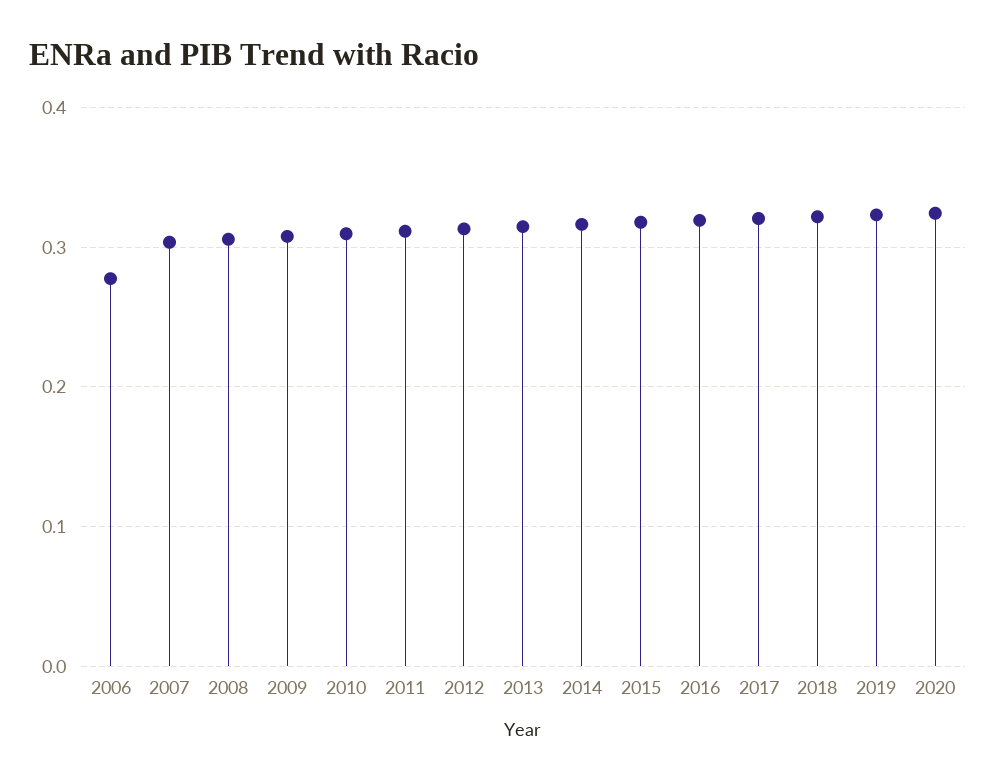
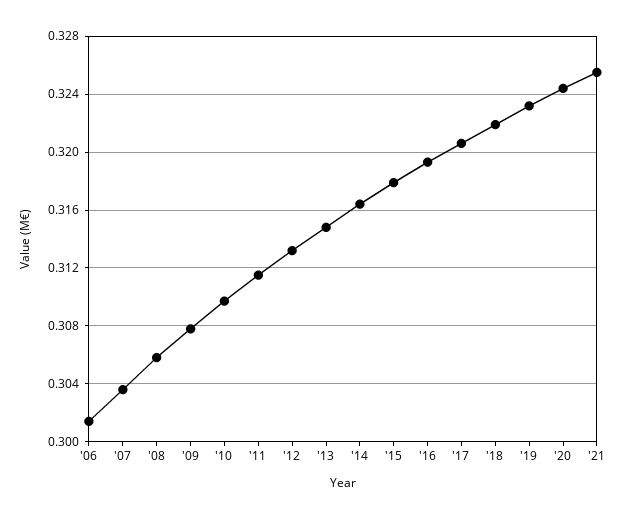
2006: 0.28 -> 0.3015
'21: none -> 0.3255

